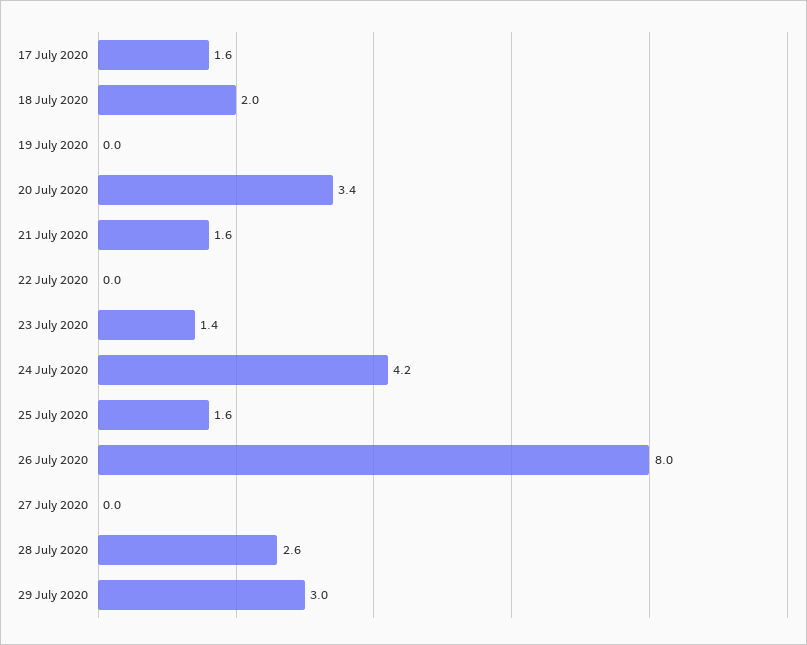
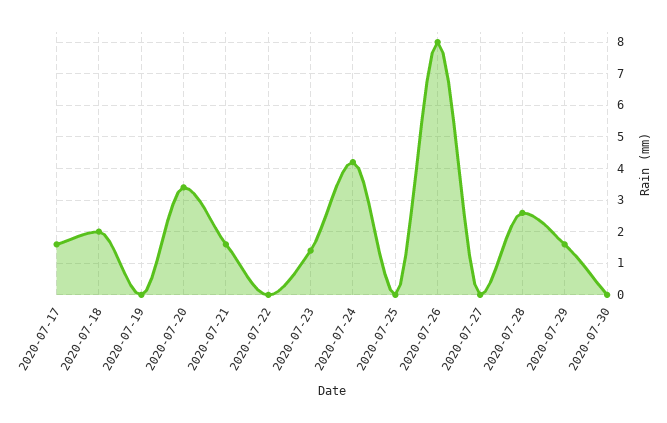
25 July 2020: 1.6 -> 0
29 July 2020: 3 -> 1.5
2020-07-30: none -> 0

